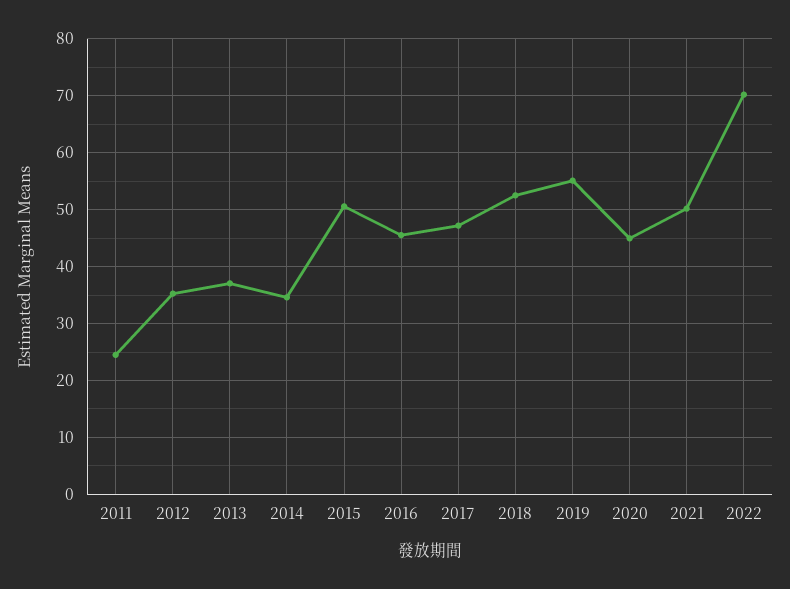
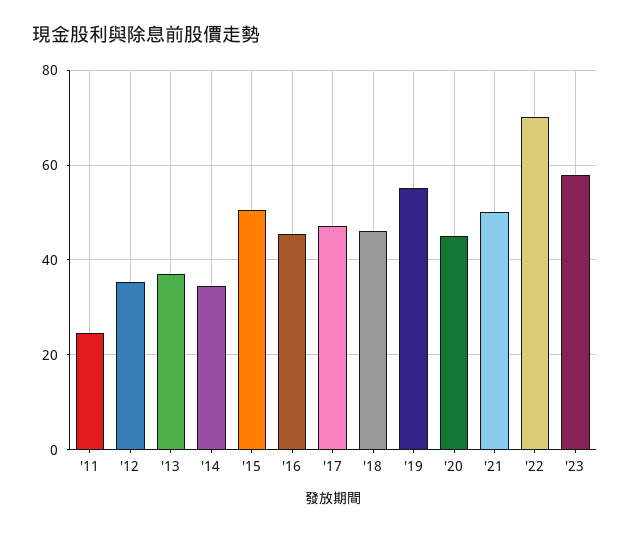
2018: 52 -> 46
'23: none -> 58

